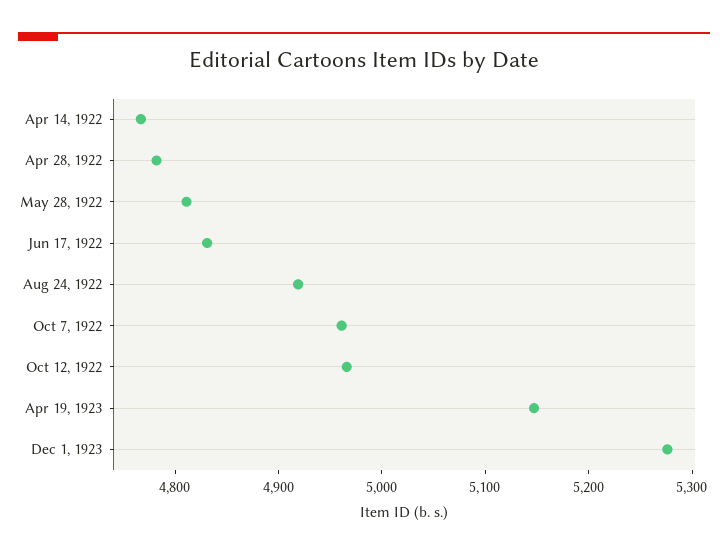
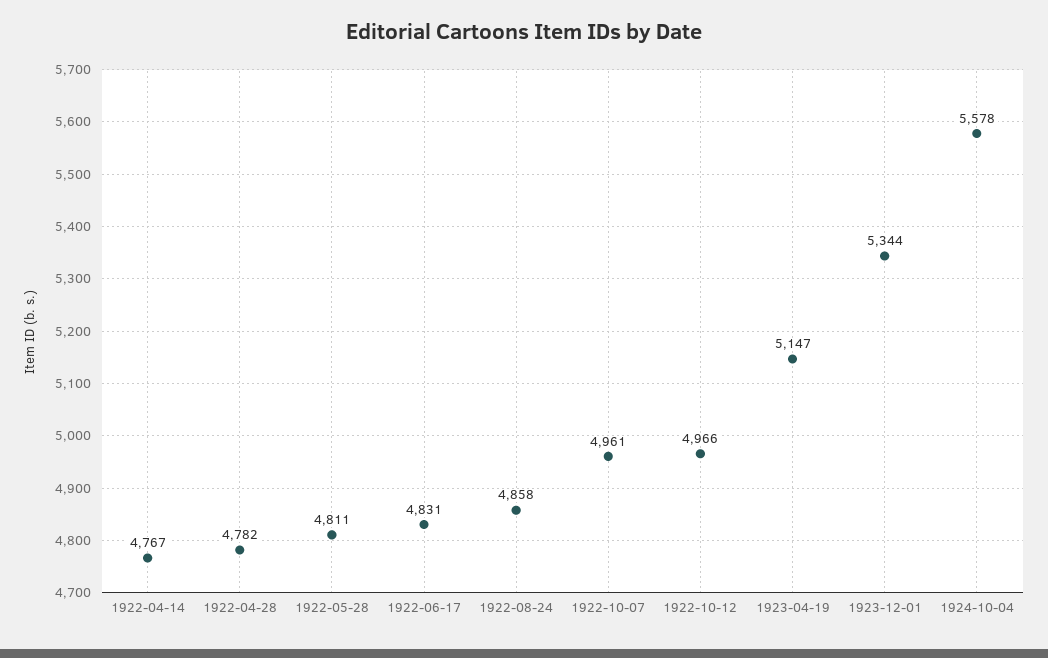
Aug 24, 1922: 4920 -> 4858
Dec 1, 1923: 5280 -> 5344
1924-10-04: none -> 5578

